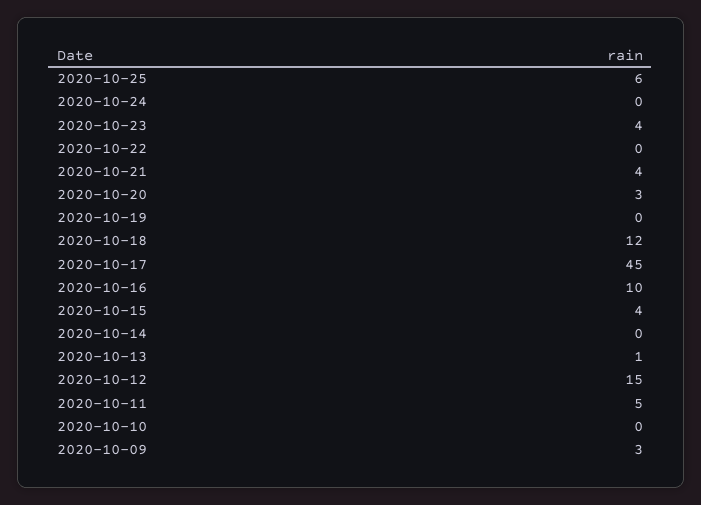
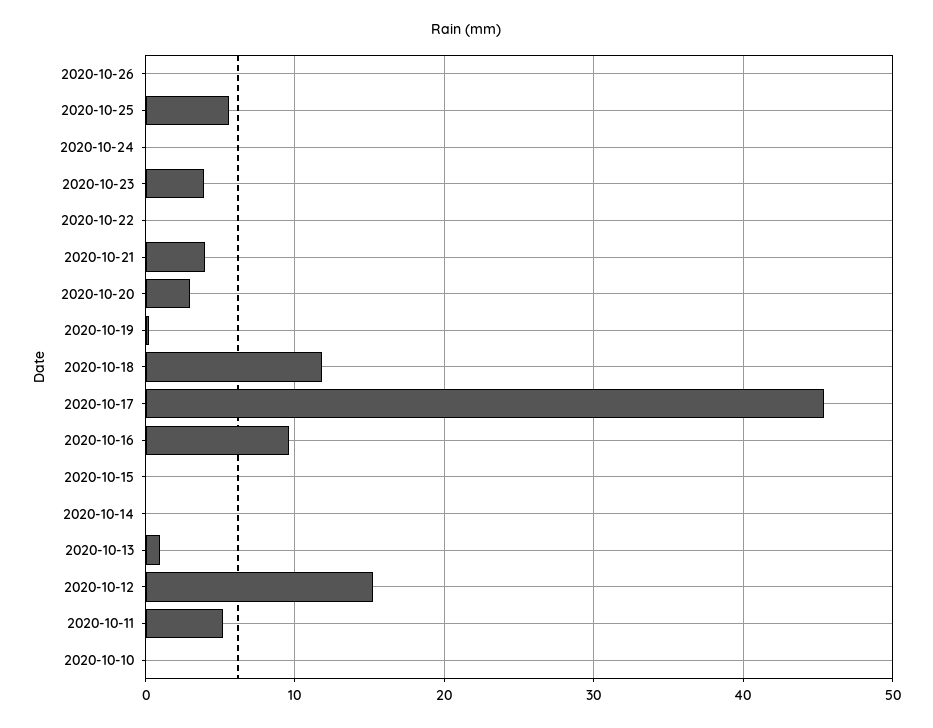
2020-10-15: 4 -> 0
2020-10-09: 3 -> none
2020-10-26: none -> 0

